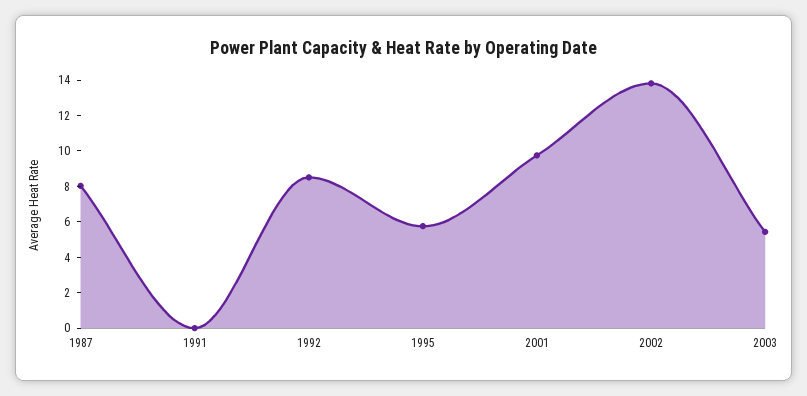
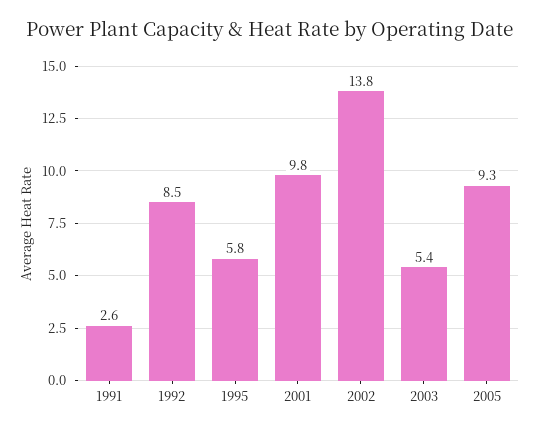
1987: 8 -> none
1991: 0 -> 2.6
2005: none -> 9.3

